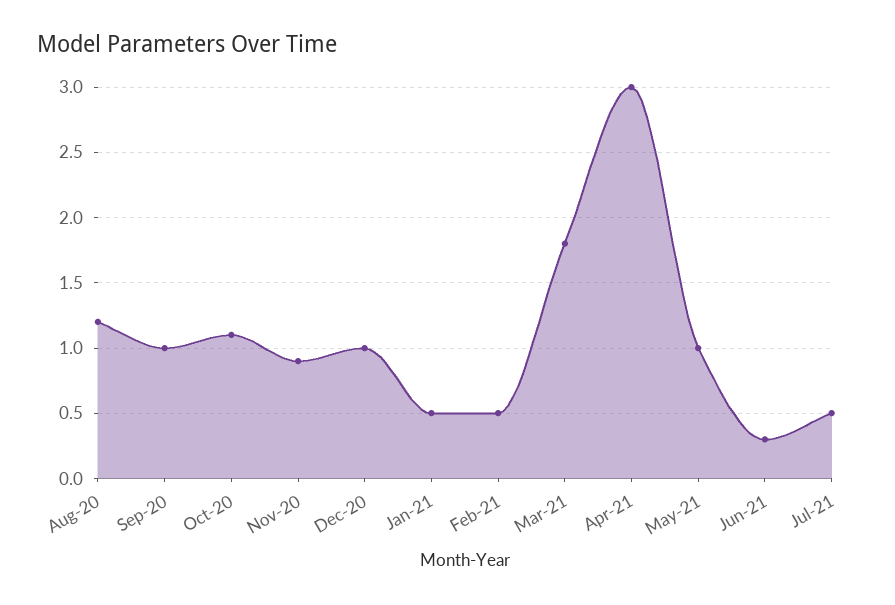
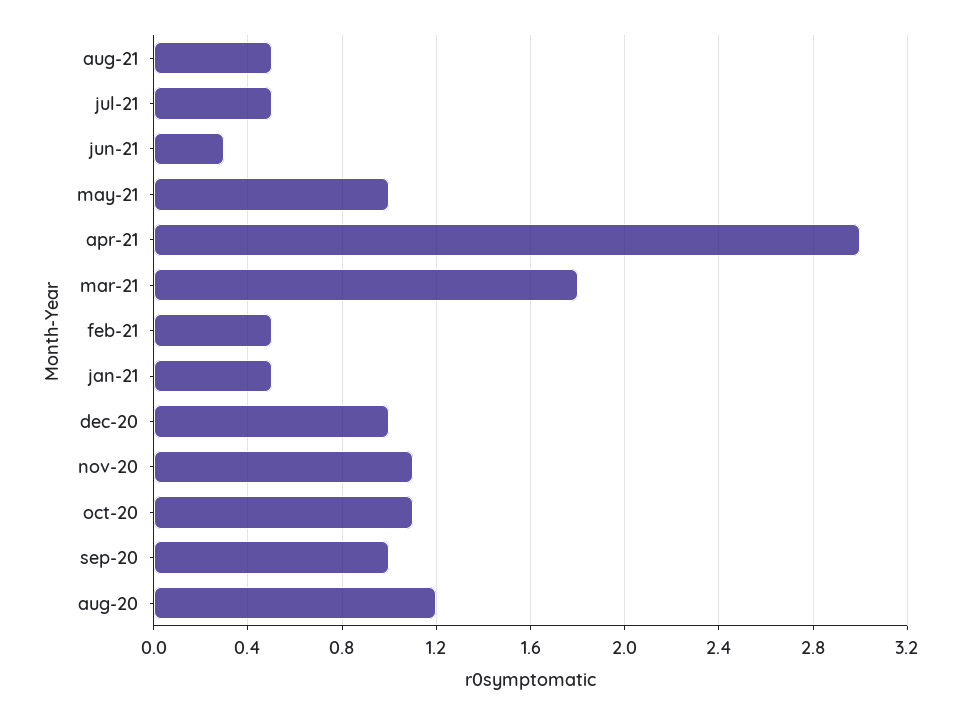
Nov-20: 0.9 -> 1.1
aug-21: none -> 0.5

